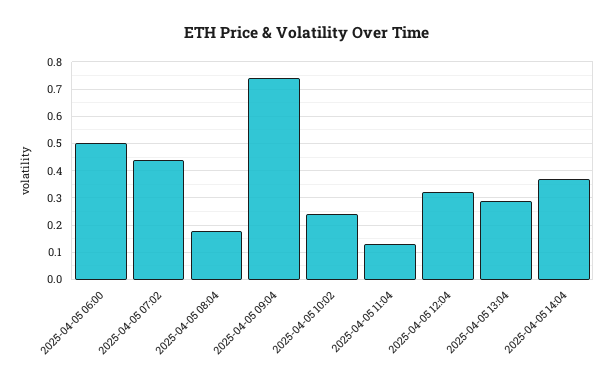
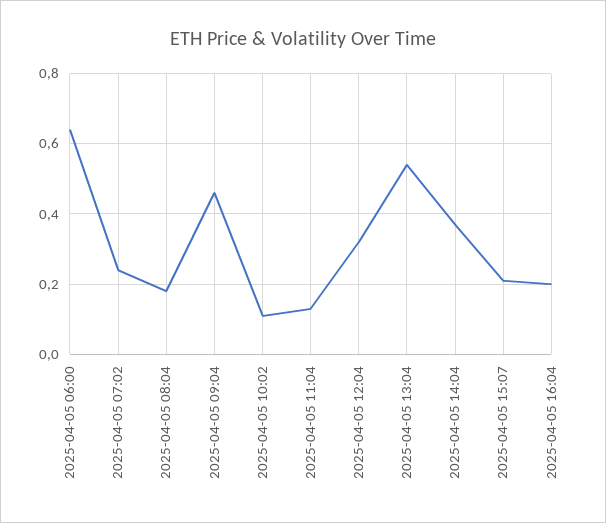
2025-04-05 06:00: 0.5 -> 0.65
2025-04-05 07:02: 0.45 -> 0.25
2025-04-05 09:04: 0.75 -> 0.45
2025-04-05 10:02: 0.25 -> 0.1
2025-04-05 13:04: 0.3 -> 0.55
2025-04-05 15:07: none -> 0.2
2025-04-05 16:04: none -> 0.2

